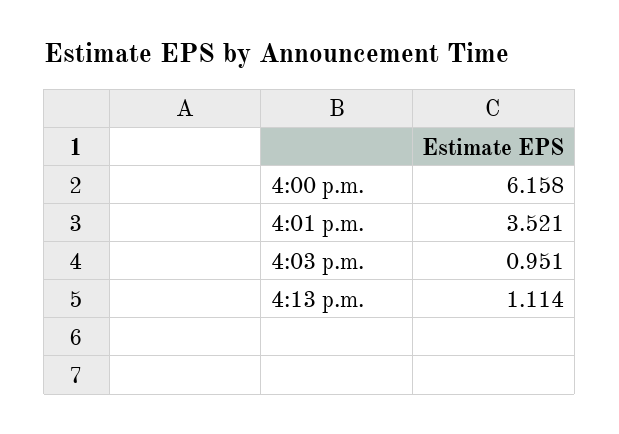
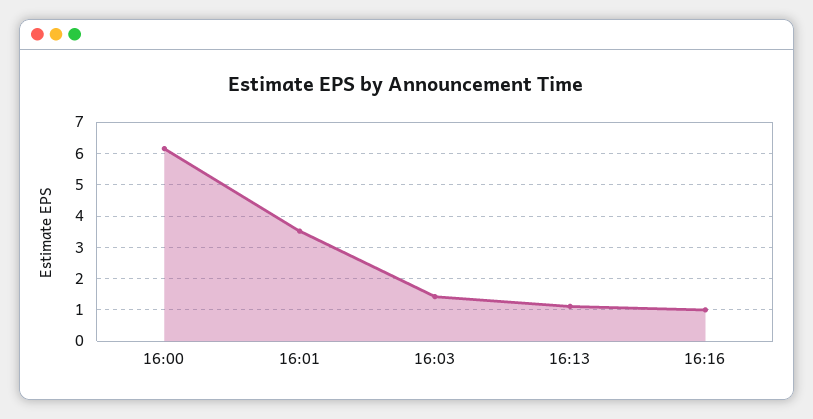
4:03 p.m.: 0.951 -> 1.4
16:16: none -> 1

